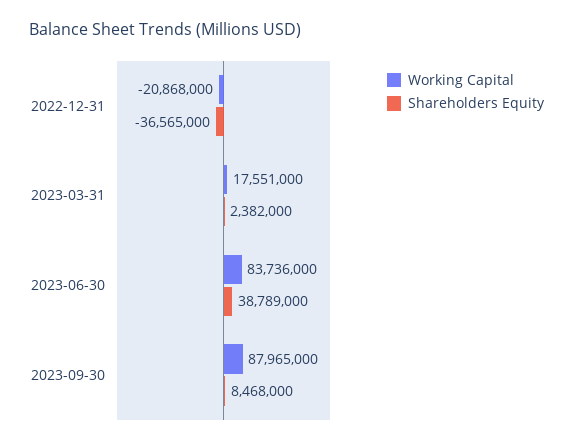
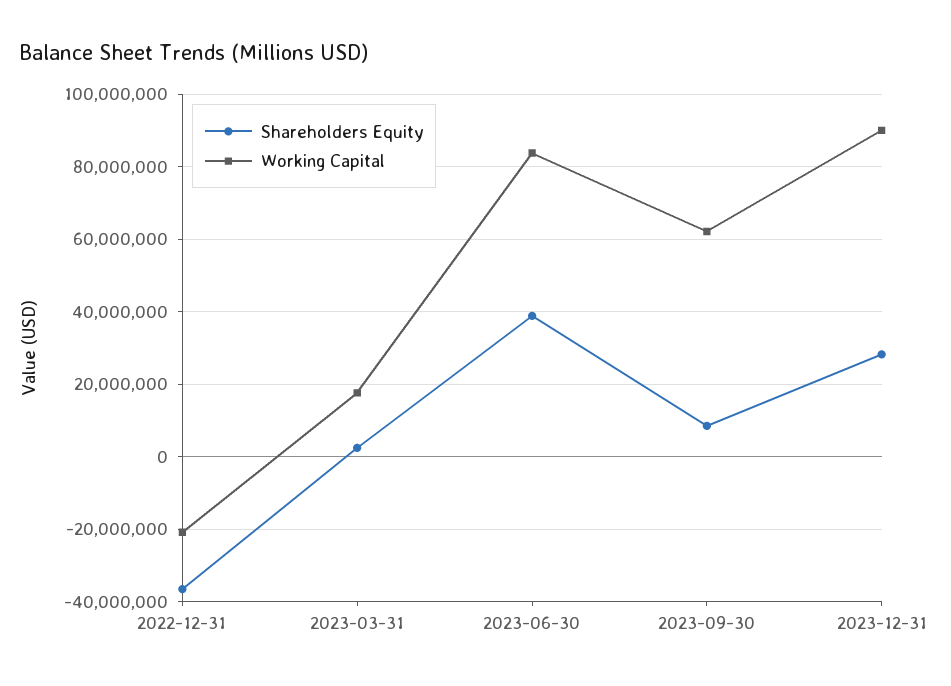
Working Capital, 2023-09-30: 87965000 -> 62000000
Shareholders Equity, 2023-12-31: none -> 28000000
Working Capital, 2023-12-31: none -> 90000000

